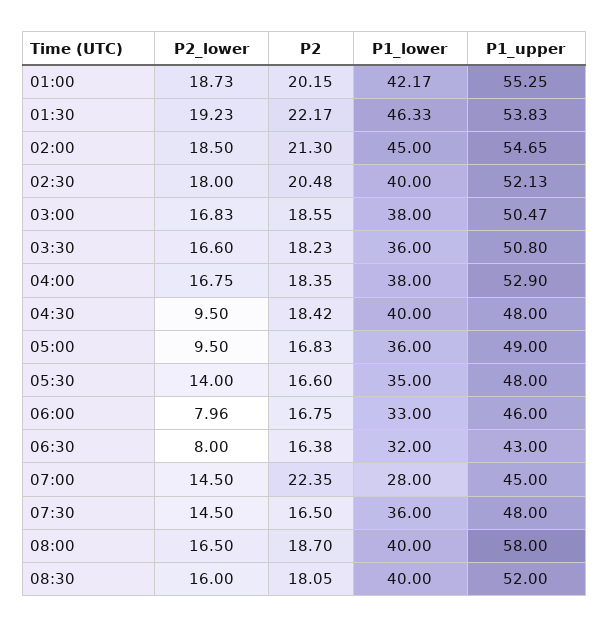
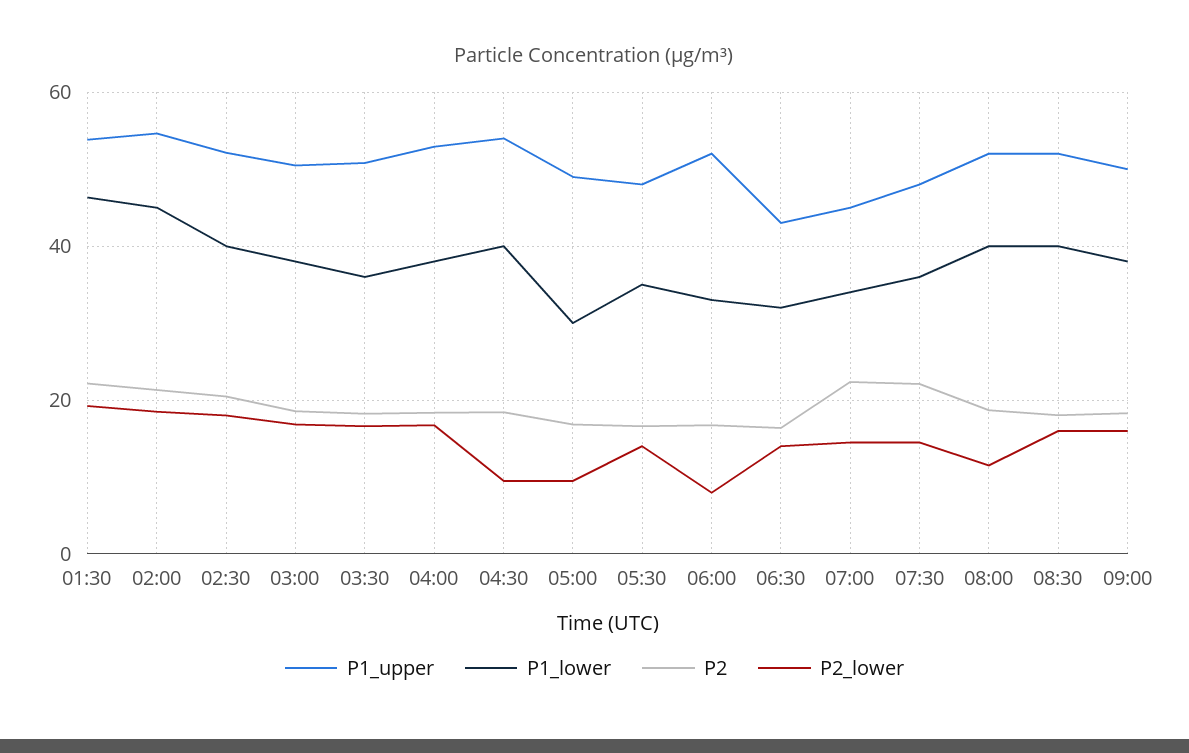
P2_lower, 01:00: 18.73 -> none
P2, 01:00: 20.15 -> none
P1_lower, 01:00: 42.17 -> none
P1_upper, 01:00: 55.25 -> none
P1_upper, 04:30: 48 -> 54
P1_lower, 05:00: 36 -> 30
P1_upper, 06:00: 46 -> 52
P2_lower, 06:30: 8 -> 14
P1_lower, 07:00: 28 -> 34
P2, 07:30: 16.5 -> 22
P2_lower, 08:00: 16.5 -> 12
P1_upper, 08:00: 58 -> 52
P1_upper, 09:00: none -> 50
P1_lower, 09:00: none -> 38
P2, 09:00: none -> 18
P2_lower, 09:00: none -> 16

